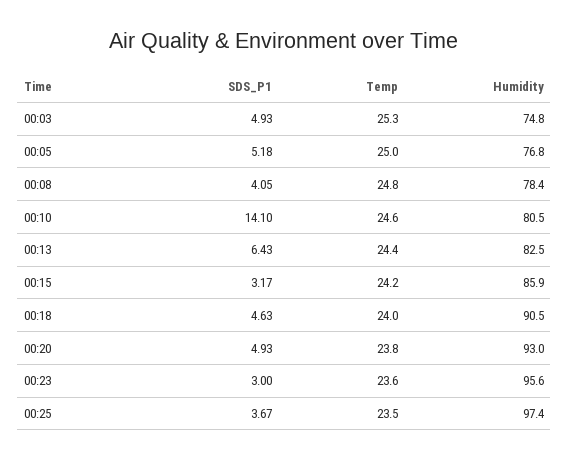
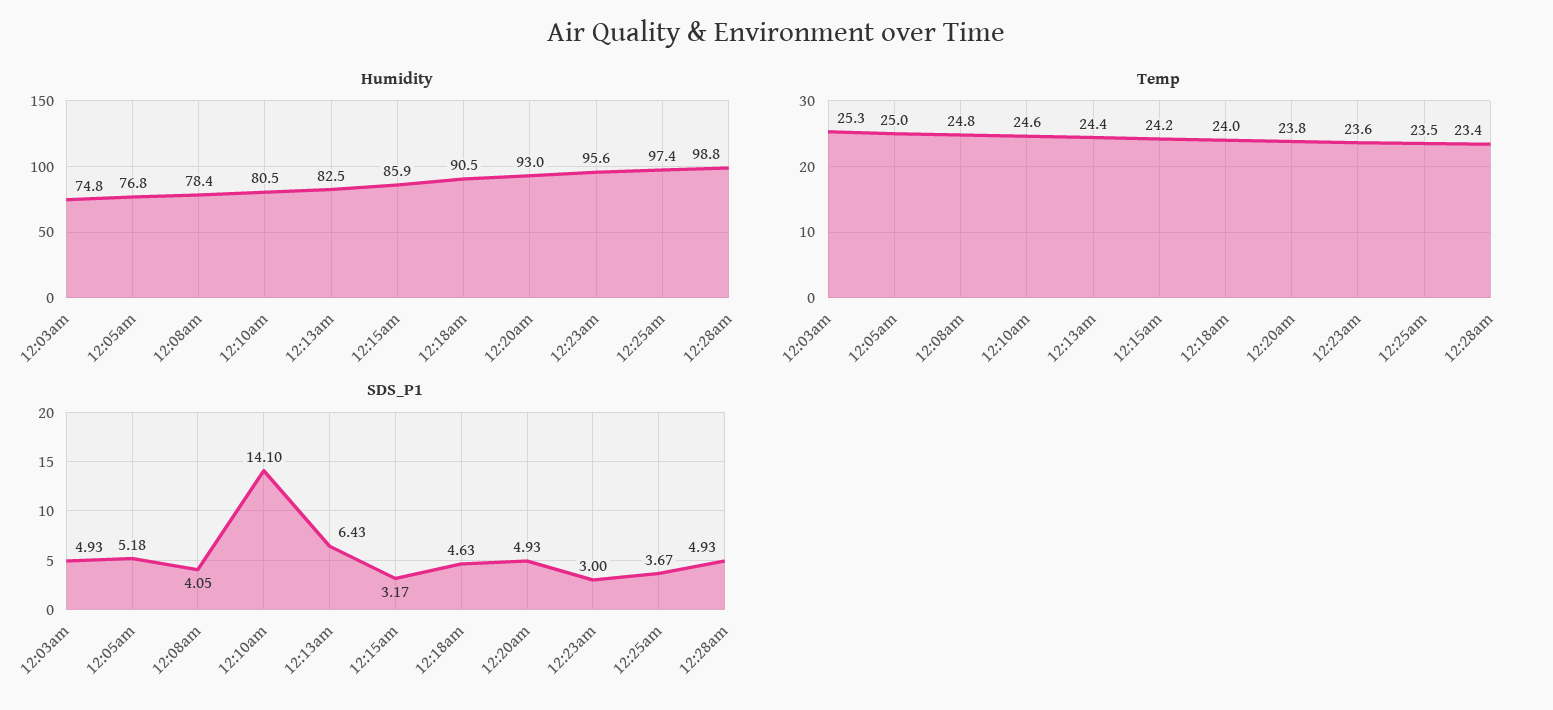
Humidity, 12:28am: none -> 98.8
Temp, 12:28am: none -> 23.4
SDS_P1, 12:28am: none -> 4.93

